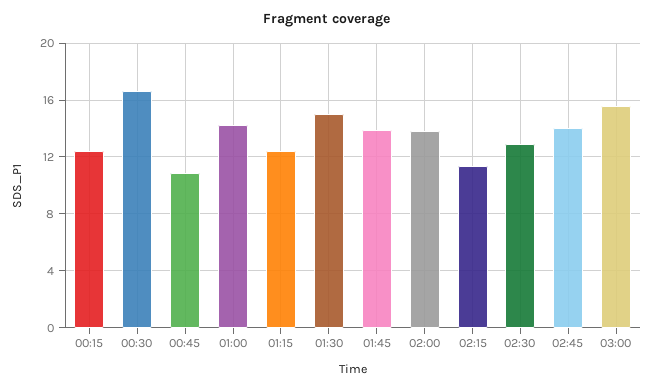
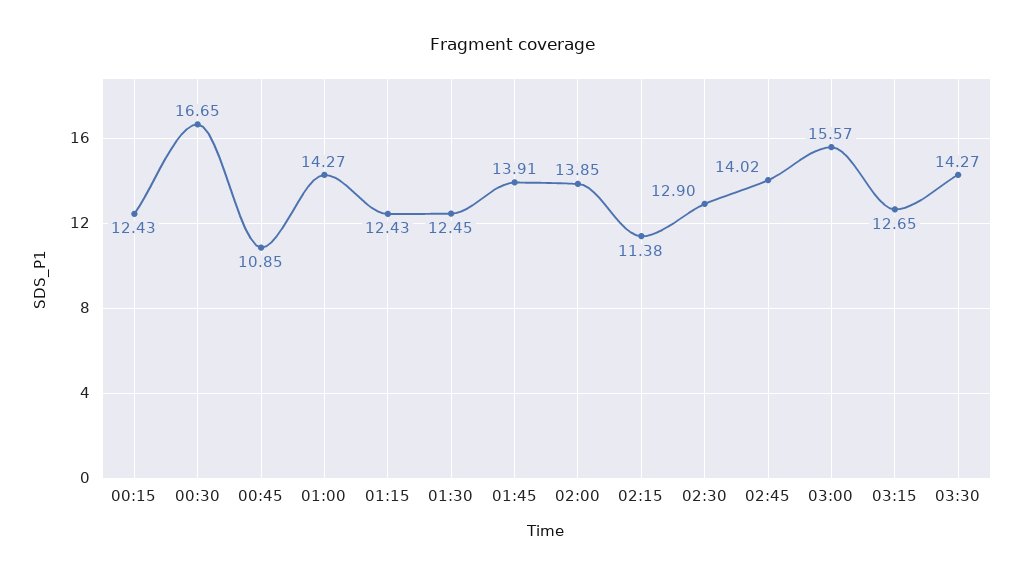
01:30: 15 -> 12.45
03:15: none -> 12.65
03:30: none -> 14.27

